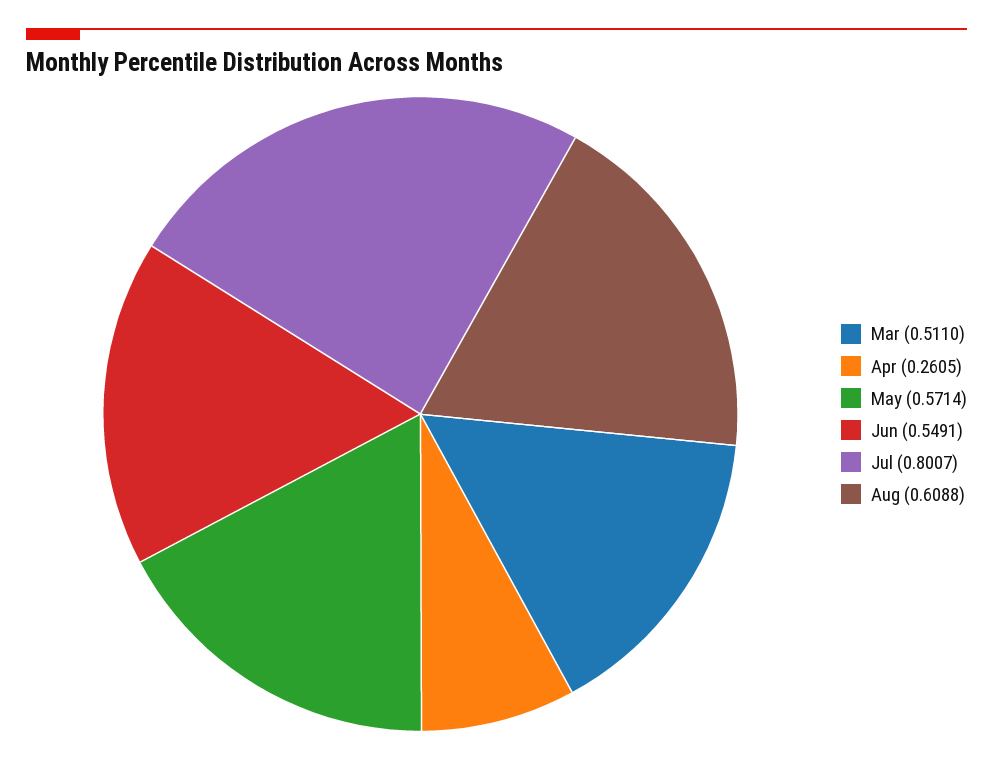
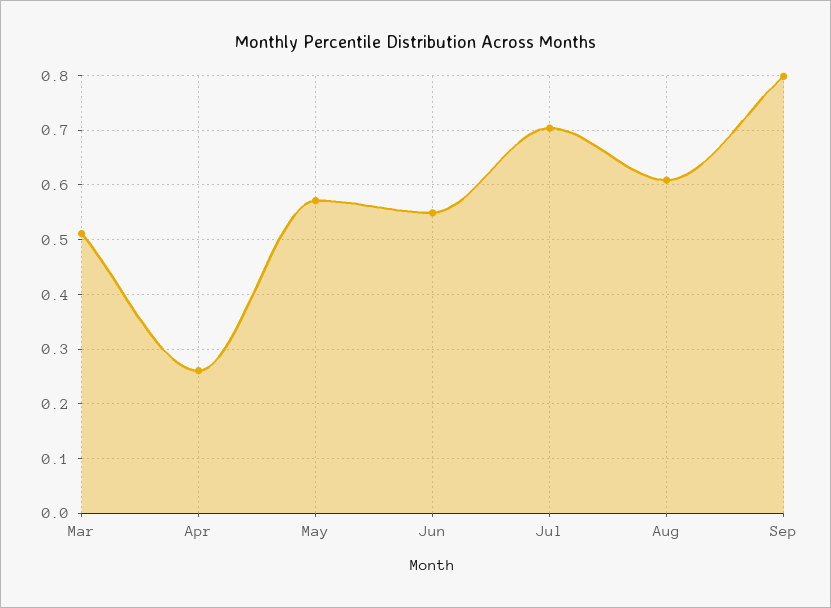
Jul: 0.8007 -> 0.7
Sep: none -> 0.8

